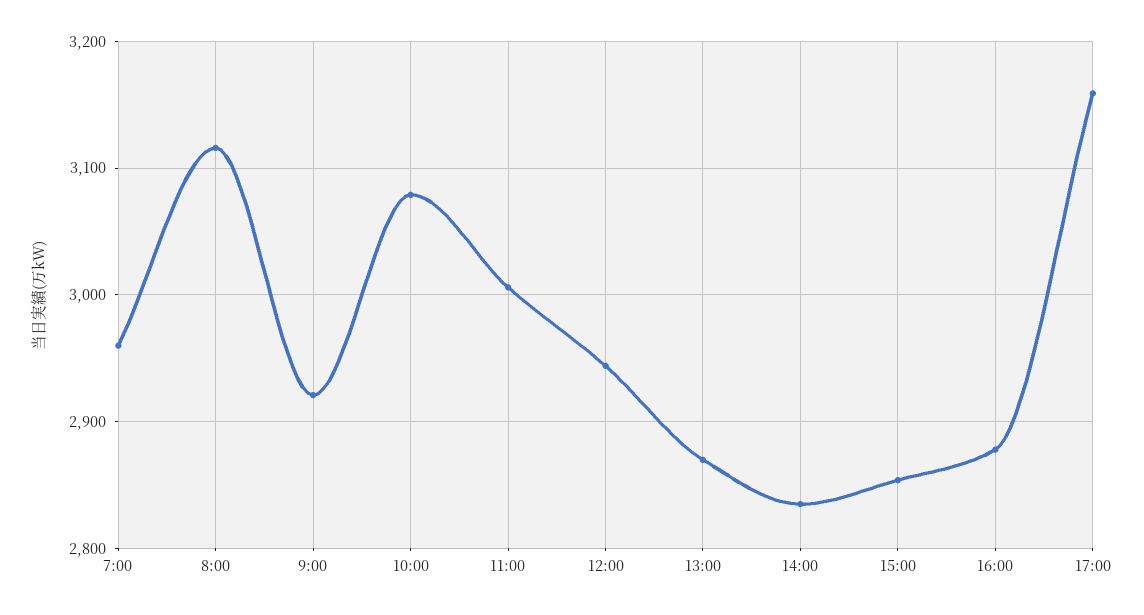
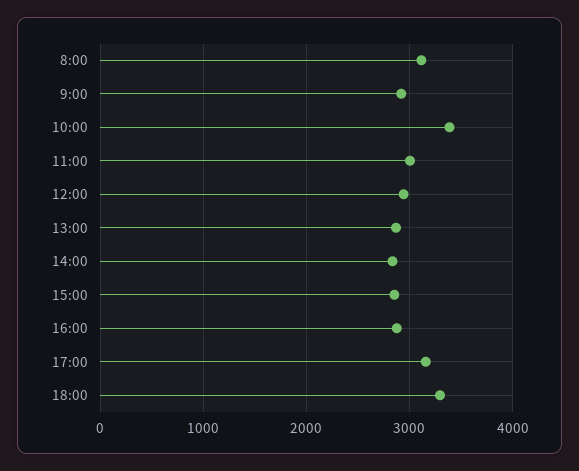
7:00: 2960 -> none
10:00: 3080 -> 3400
18:00: none -> 3300

